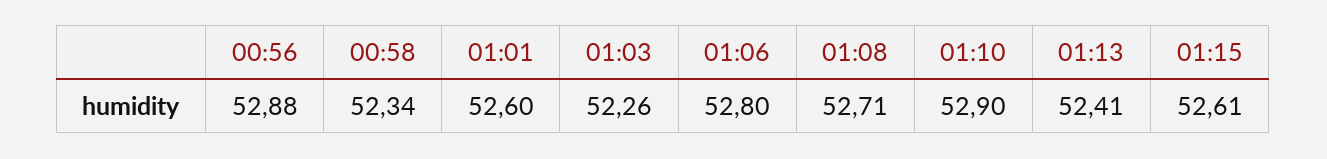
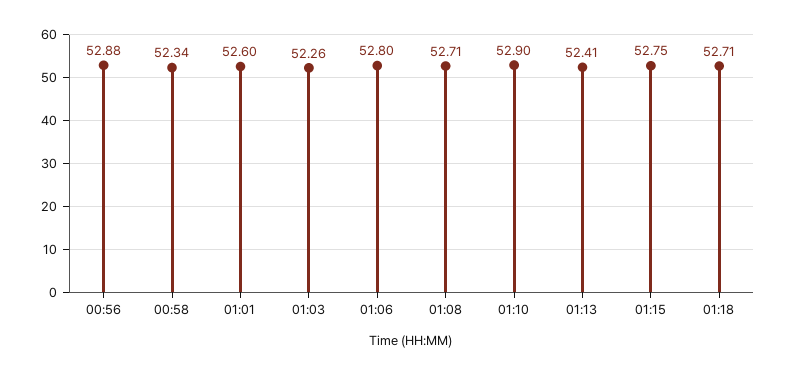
01:15: 52.61 -> 52.75
01:18: none -> 52.71

